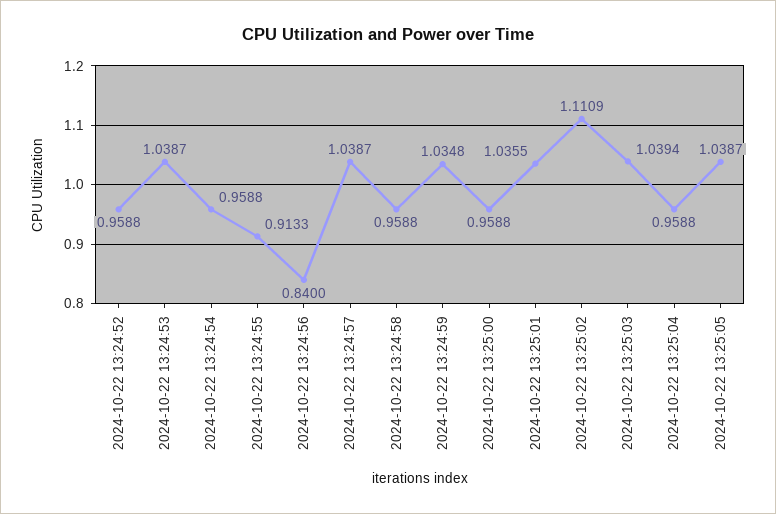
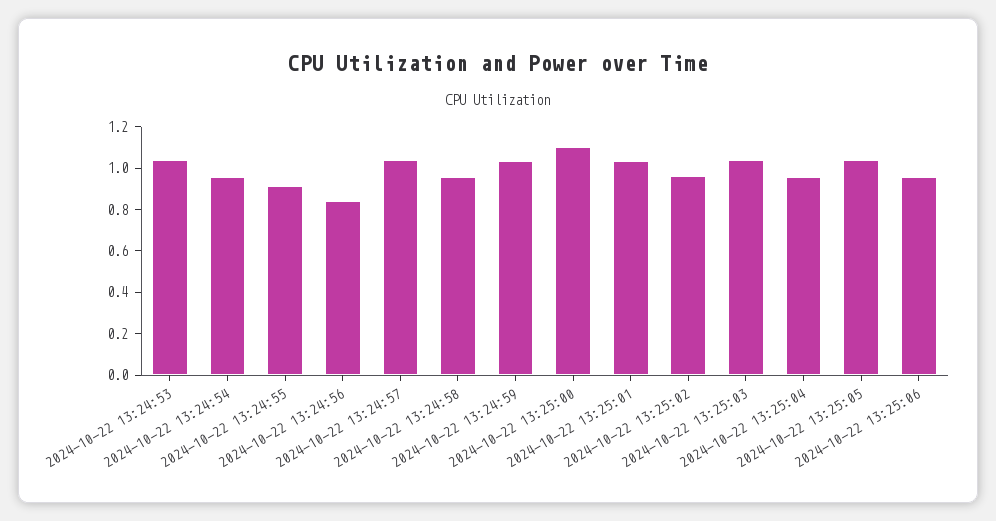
2024-10-22 13:24:52: 0.9588 -> none
2024-10-22 13:25:00: 0.9588 -> 1.1
2024-10-22 13:25:02: 1.1109 -> 0.95
2024-10-22 13:25:06: none -> 0.95

